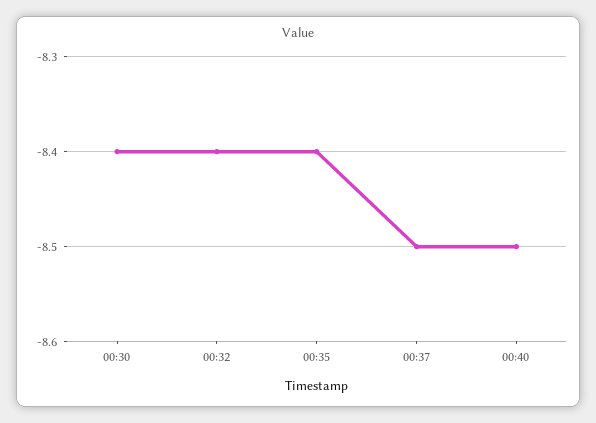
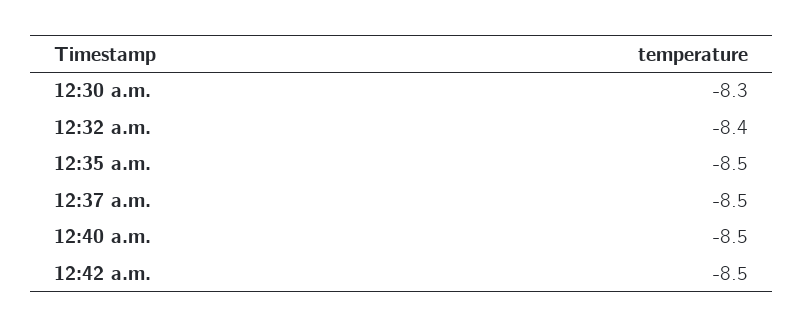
00:30: -8.4 -> -8.3
00:35: -8.4 -> -8.5
12:42 a.m.: none -> -8.5

